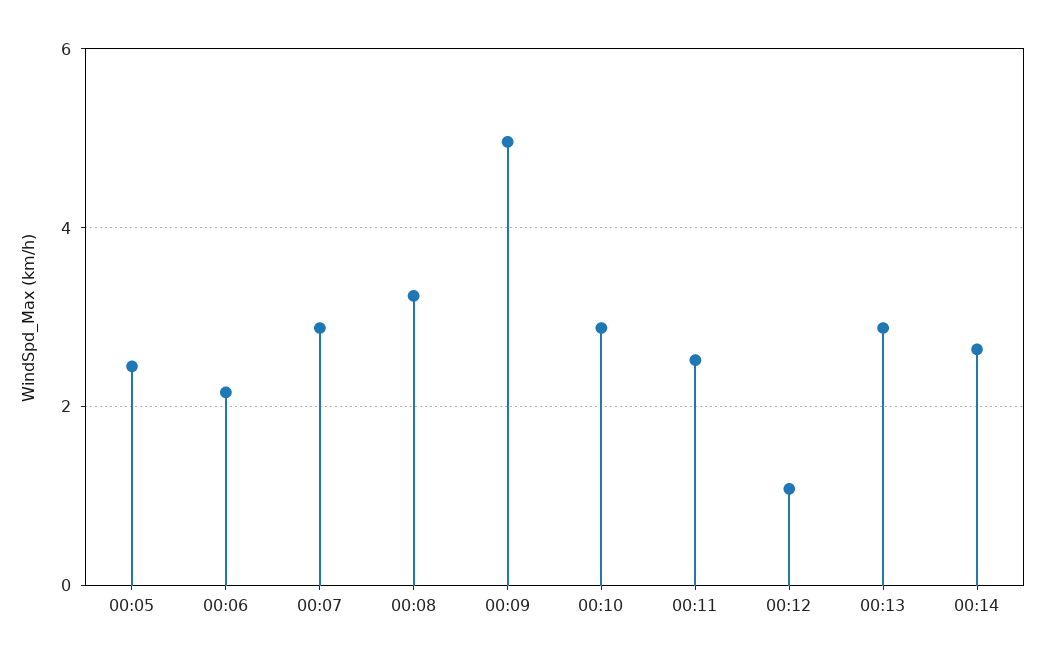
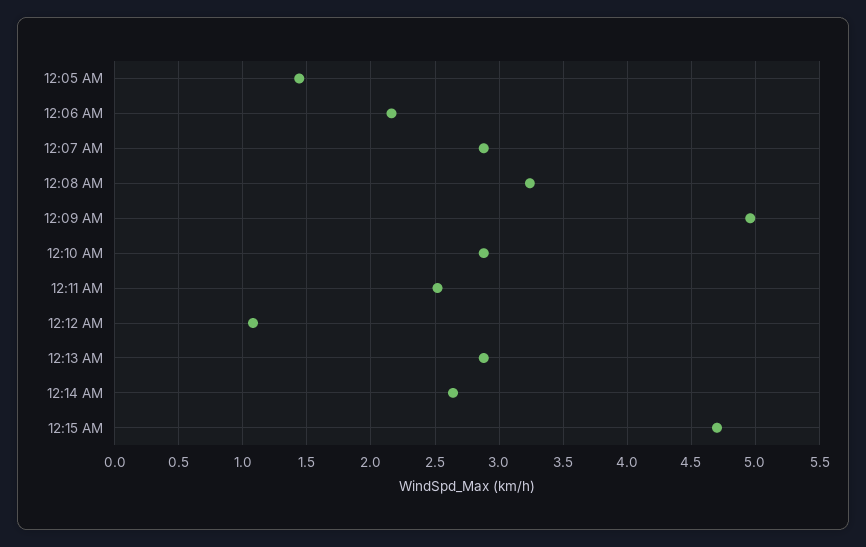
00:05: 2.4 -> 1.45
12:15 AM: none -> 4.7

